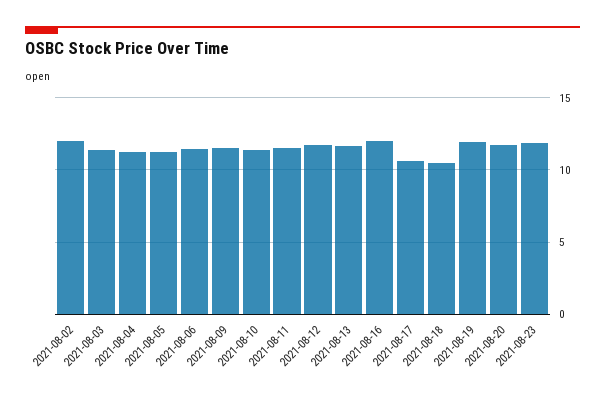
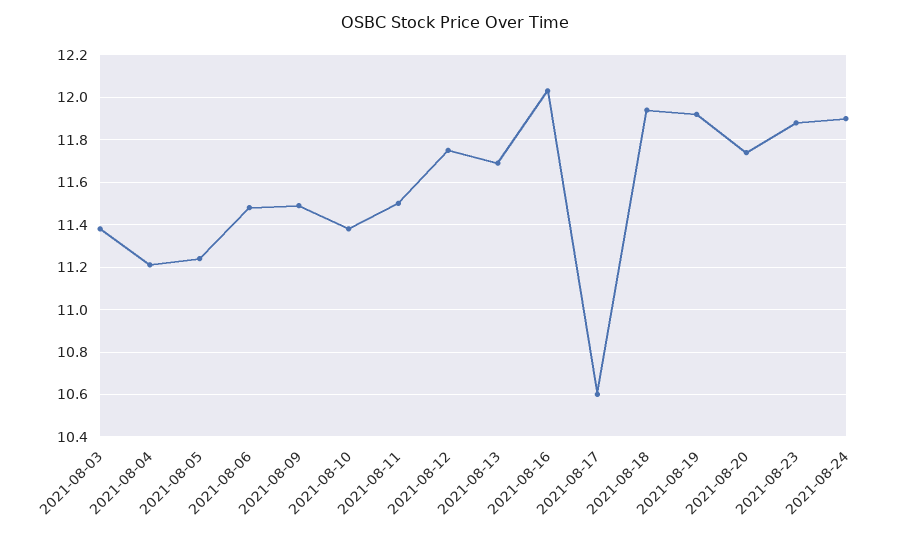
2021-08-02: 12 -> none
2021-08-18: 10.5 -> 11.95
2021-08-24: none -> 11.9

